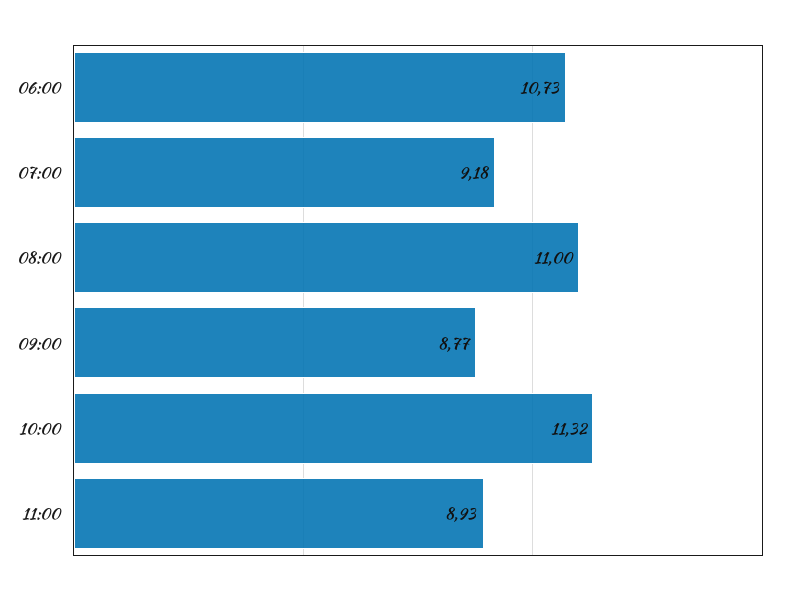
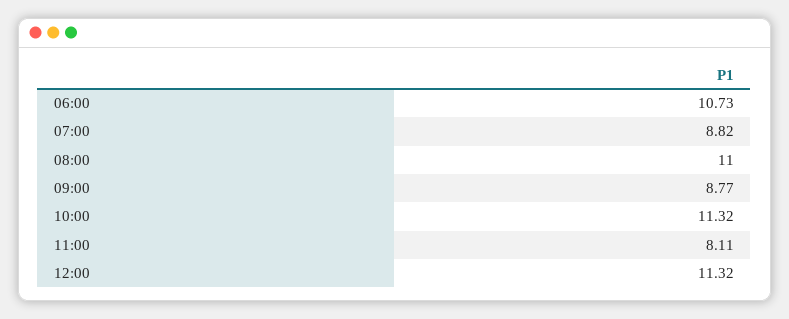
07:00: 9.18 -> 8.82
11:00: 8.93 -> 8.11
12:00: none -> 11.32

